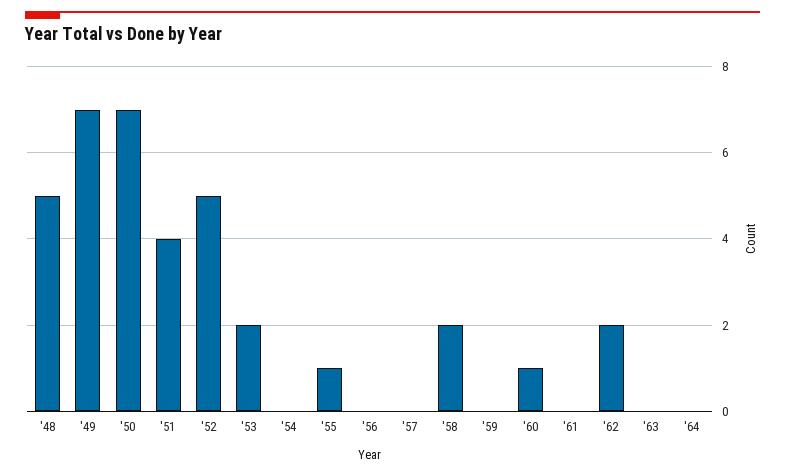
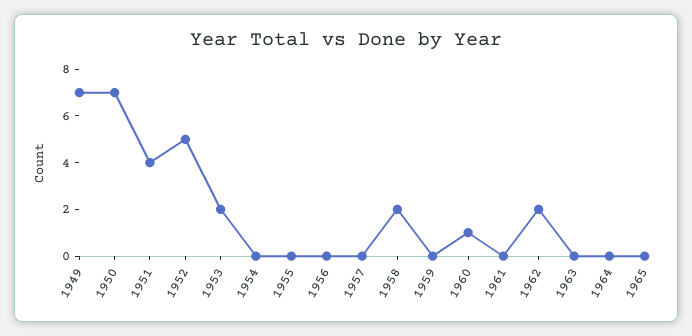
'48: 5 -> none
'55: 1 -> 0
1965: none -> 0

